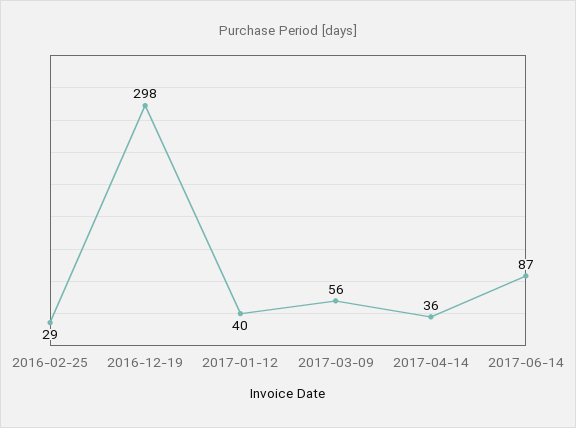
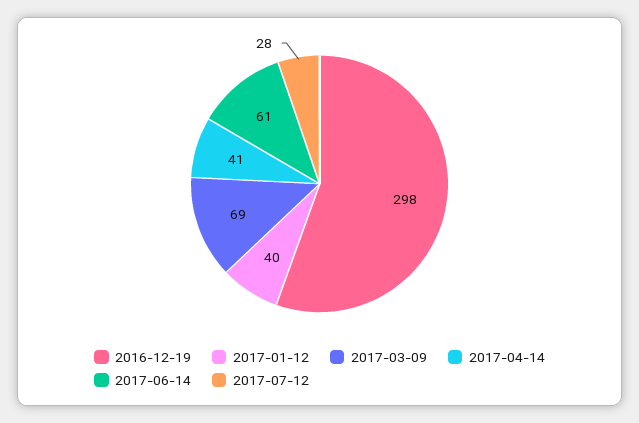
2016-02-25: 29 -> none
2017-03-09: 56 -> 69
2017-04-14: 36 -> 41
2017-06-14: 87 -> 61
2017-07-12: none -> 28

